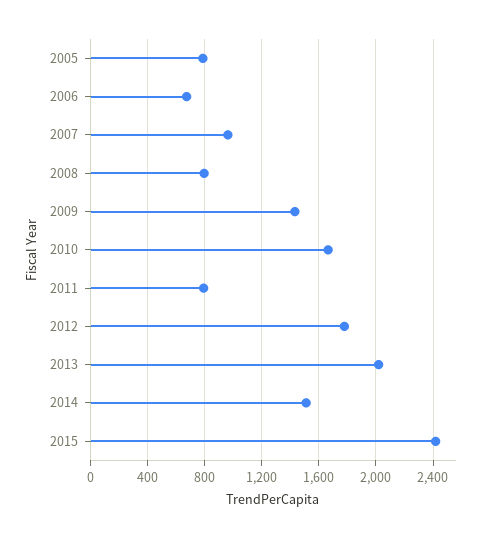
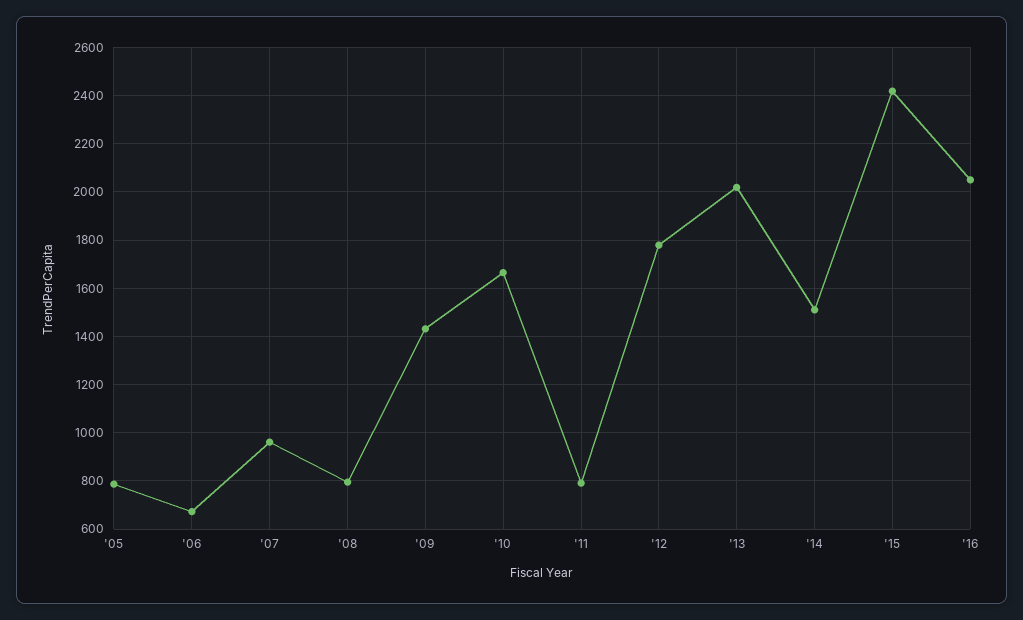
'16: none -> 2050

